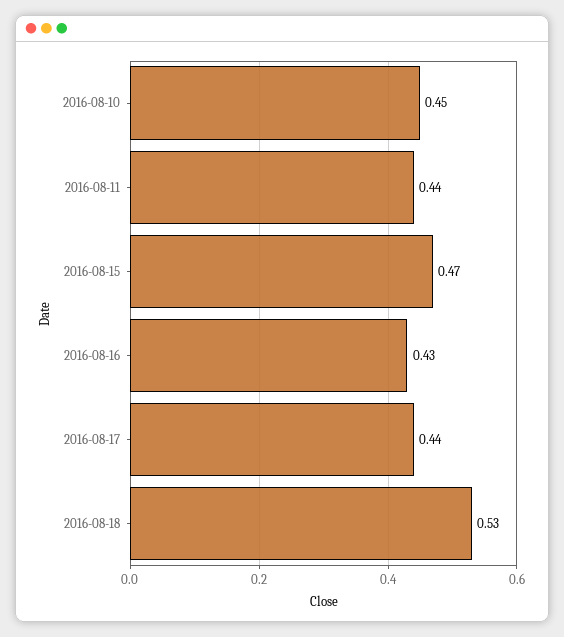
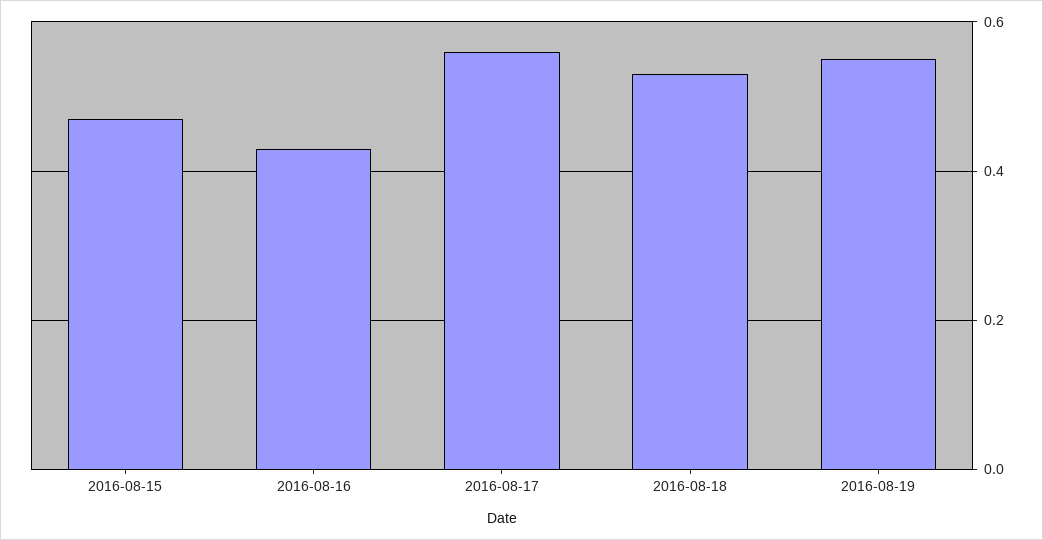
2016-08-10: 0.45 -> none
2016-08-11: 0.44 -> none
2016-08-17: 0.44 -> 0.55
2016-08-19: none -> 0.55

